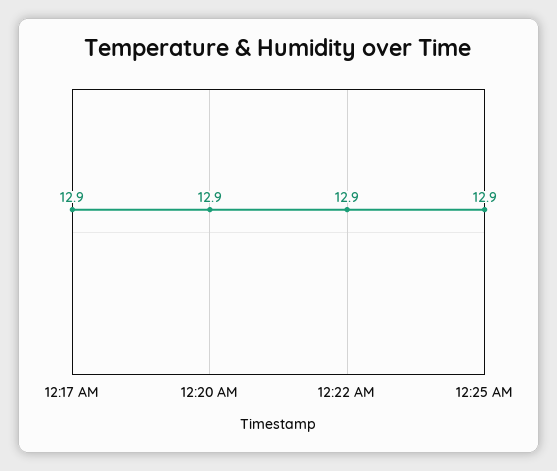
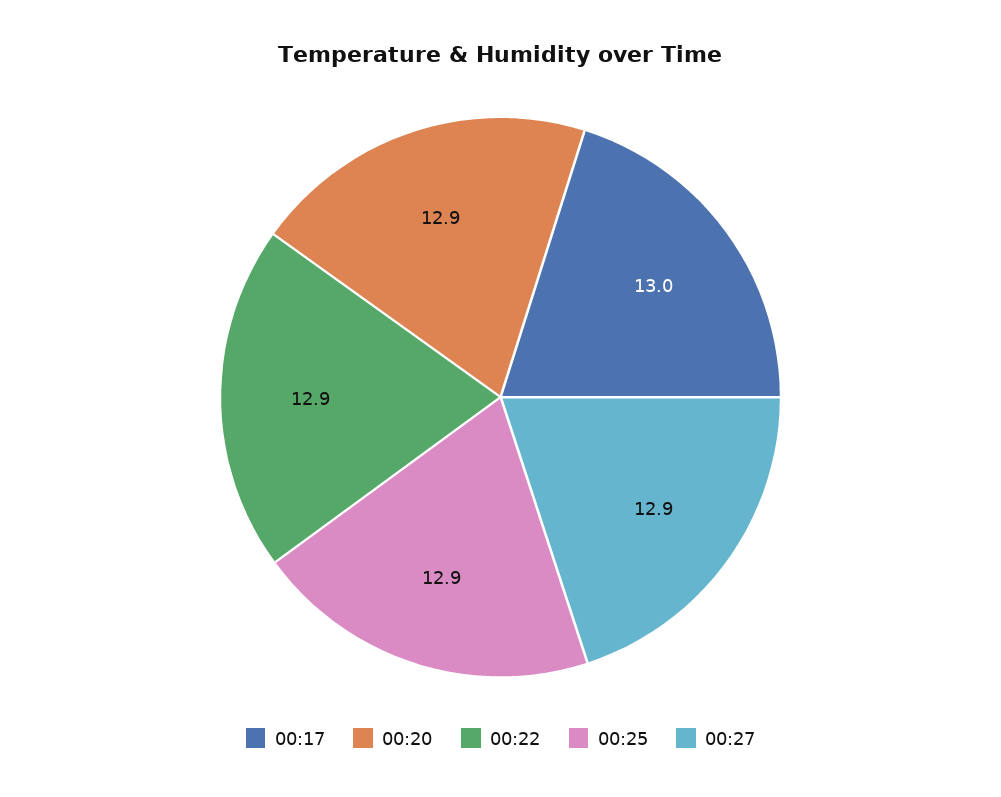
12:17 AM: 12.9 -> 13
00:27: none -> 12.9

